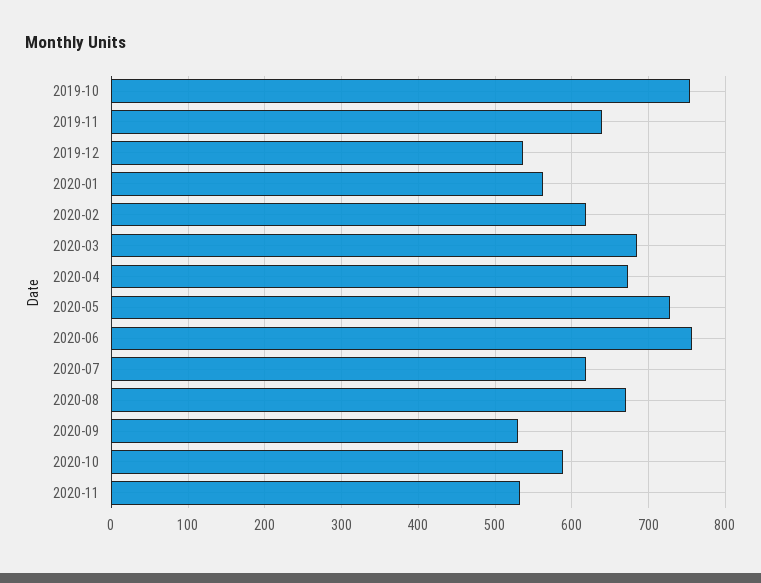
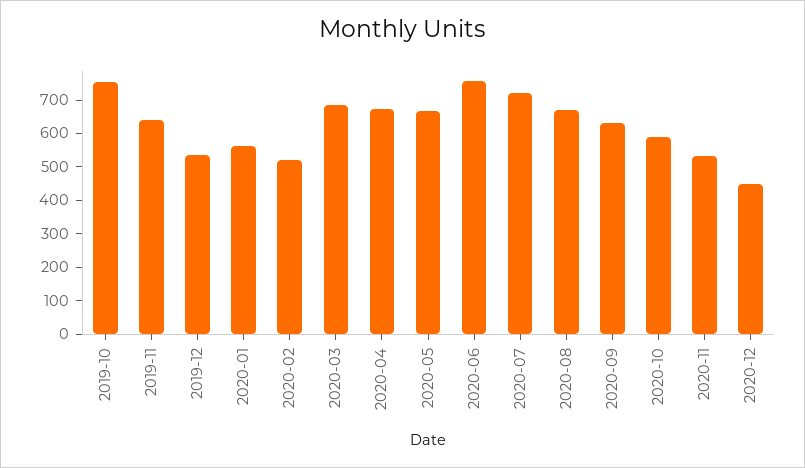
2020-02: 620 -> 525
2020-05: 730 -> 675
2020-07: 620 -> 725
2020-09: 530 -> 625
2020-12: none -> 450

